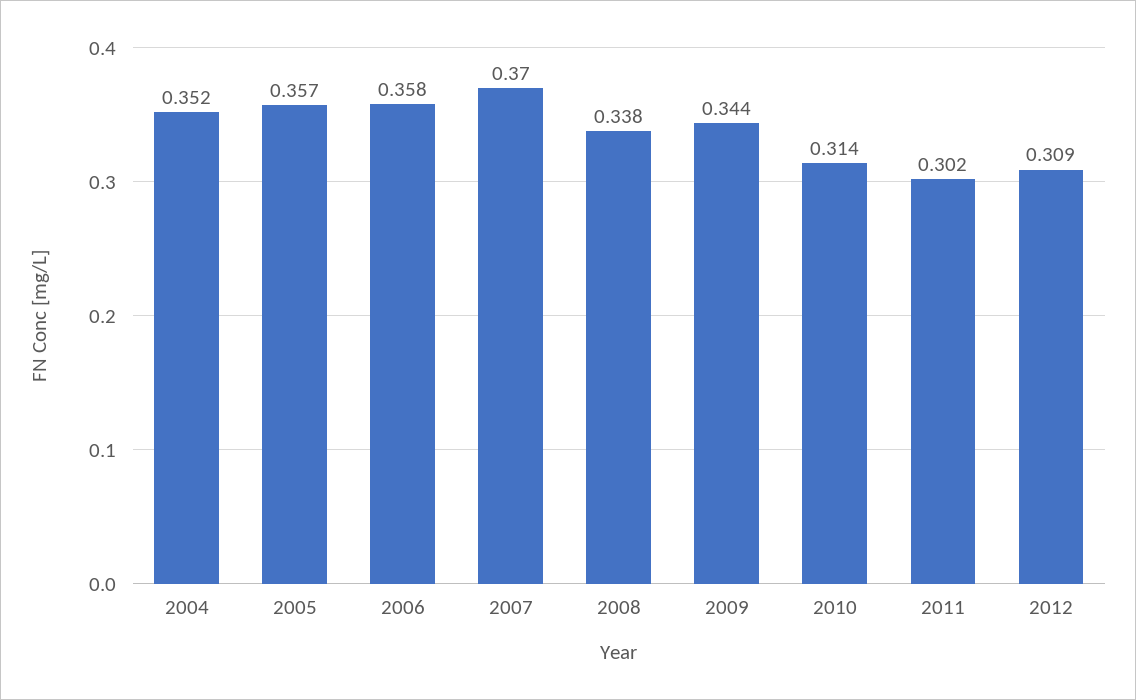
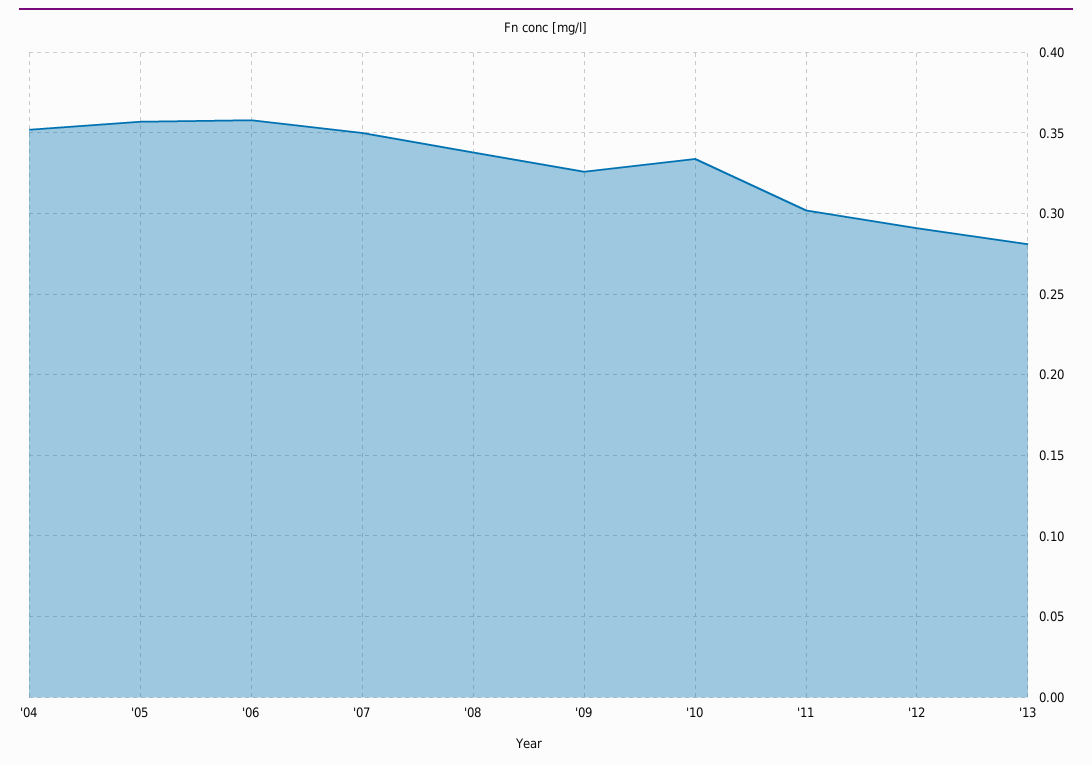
2007: 0.37 -> 0.35
2009: 0.344 -> 0.325
2010: 0.314 -> 0.335
2012: 0.309 -> 0.29
'13: none -> 0.28

